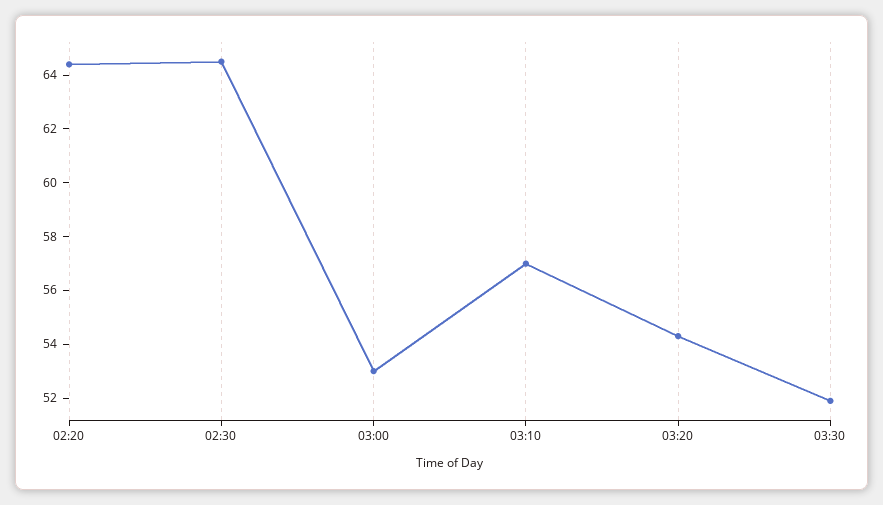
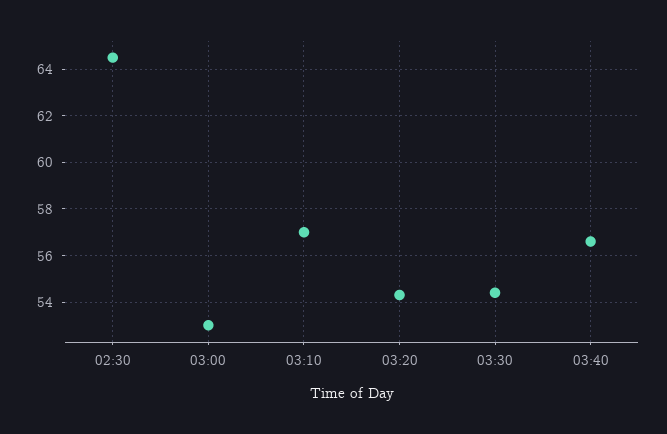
02:20: 64.5 -> none
03:30: 52 -> 54.5
03:40: none -> 56.5

